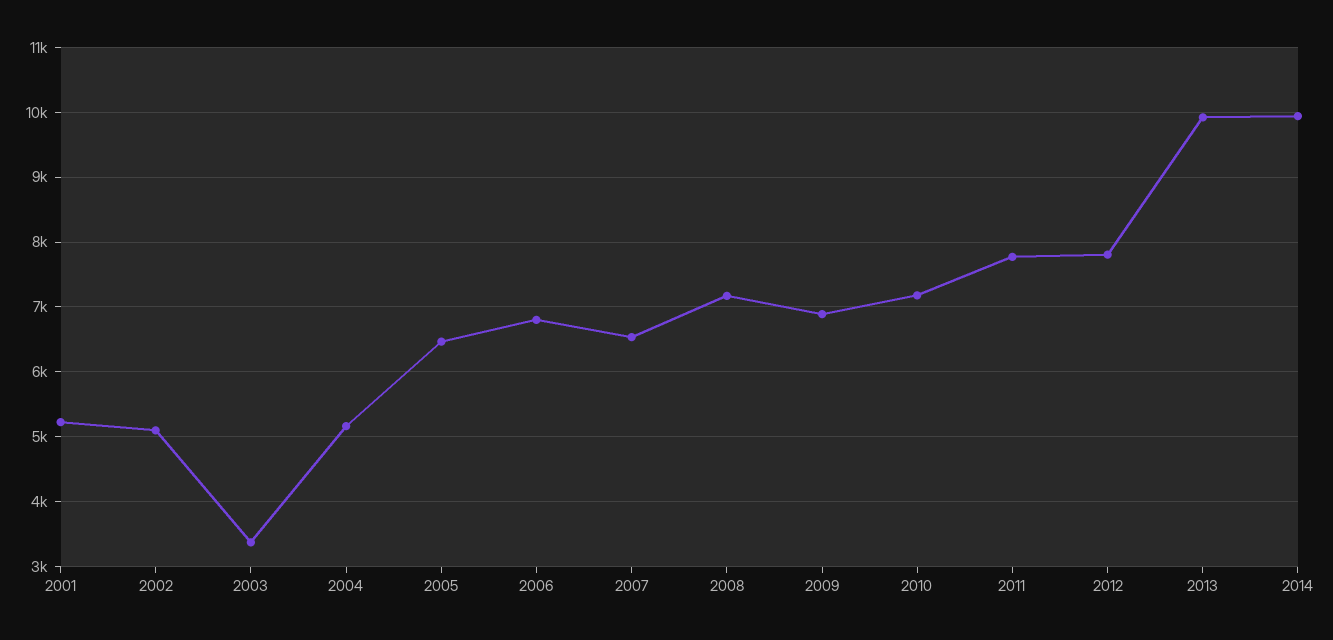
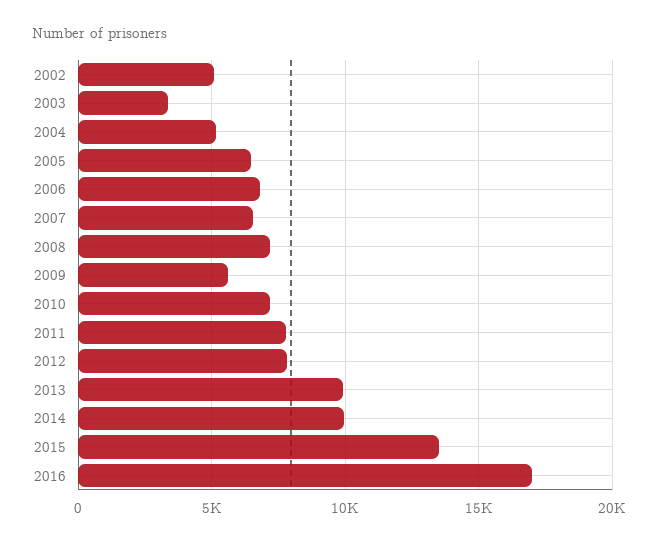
2001: 5200 -> none
2009: 6900 -> 5500
2015: none -> 13500
2016: none -> 17000

